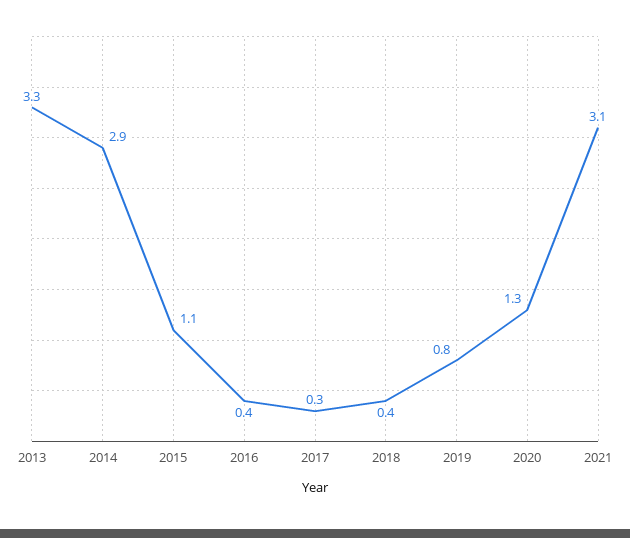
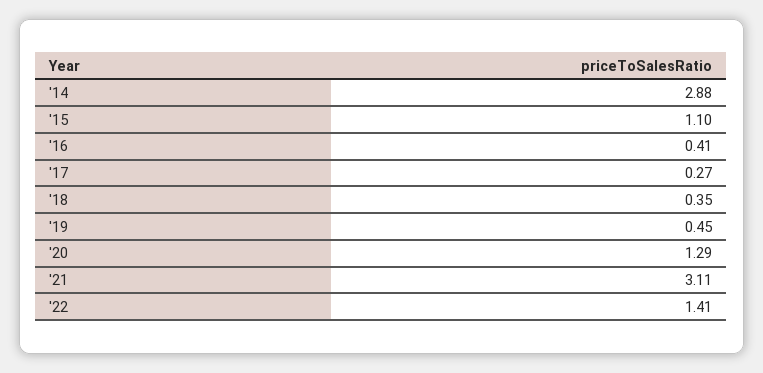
2013: 3.3 -> none
2019: 0.8 -> 0.45
'22: none -> 1.41

